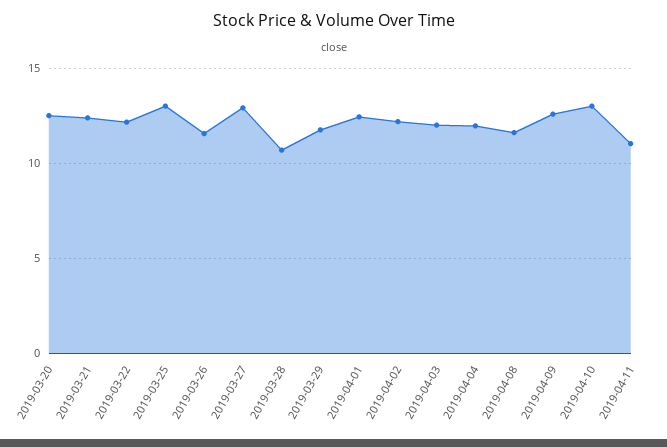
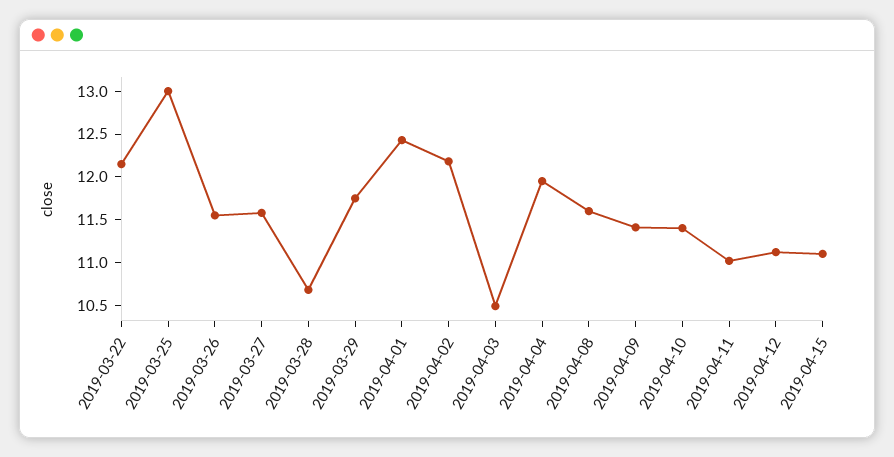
2019-03-20: 12.5 -> none
2019-03-21: 12.5 -> none
2019-03-27: 13 -> 11.6
2019-04-03: 12 -> 10.5
2019-04-09: 12.5 -> 11.4
2019-04-10: 13 -> 11.4
2019-04-12: none -> 11.1
2019-04-15: none -> 11.1

